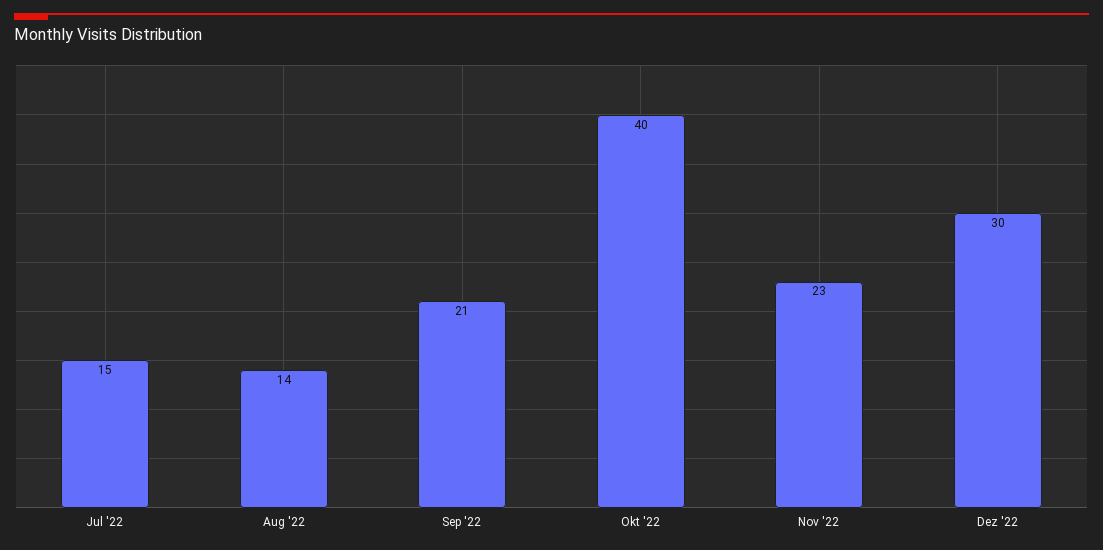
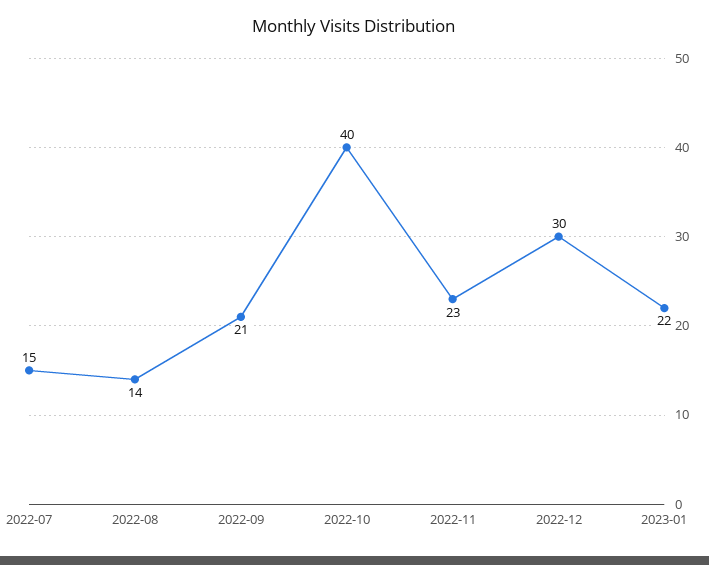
2023-01: none -> 22

